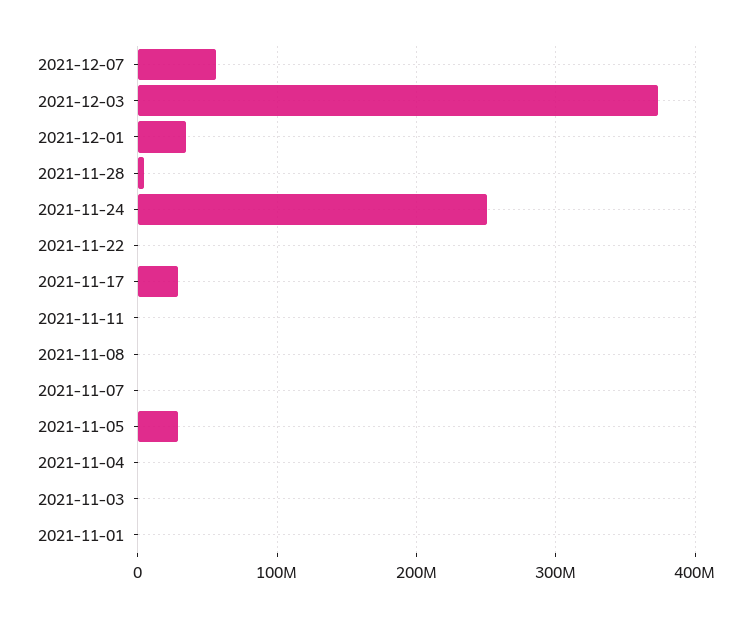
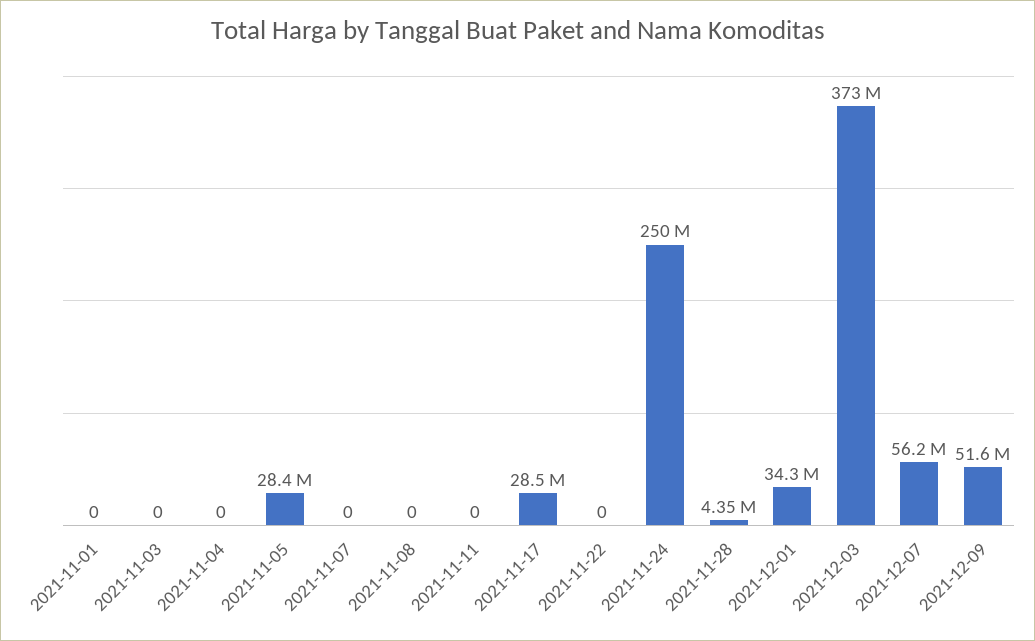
2021-12-09: none -> 51600000

